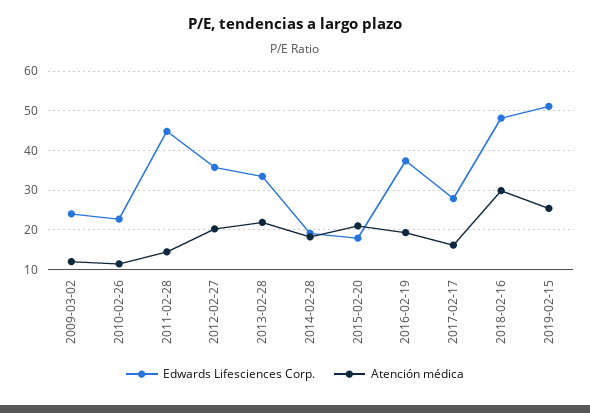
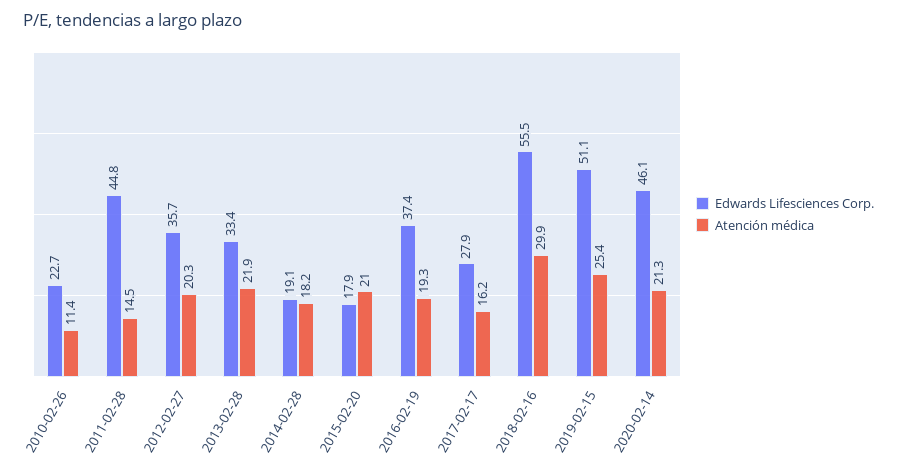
Edwards Lifesciences Corp., 2009-03-02: 24 -> none
Atención médica, 2009-03-02: 12 -> none
Edwards Lifesciences Corp., 2018-02-16: 48 -> 55.5
Edwards Lifesciences Corp., 2020-02-14: none -> 46.1
Atención médica, 2020-02-14: none -> 21.3

